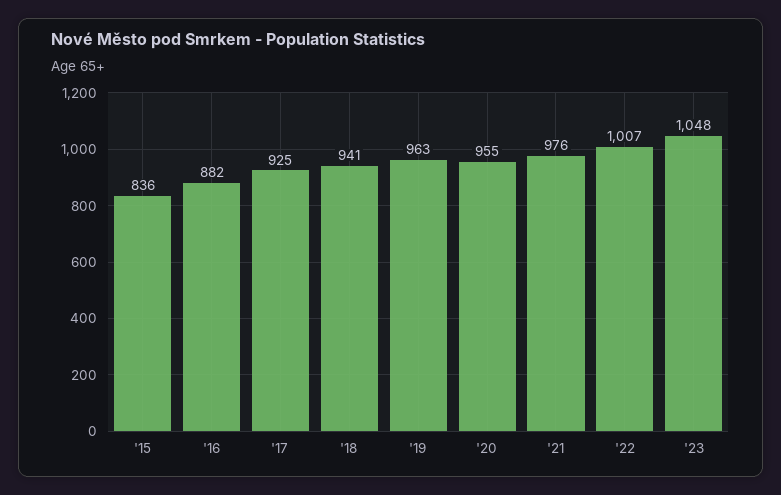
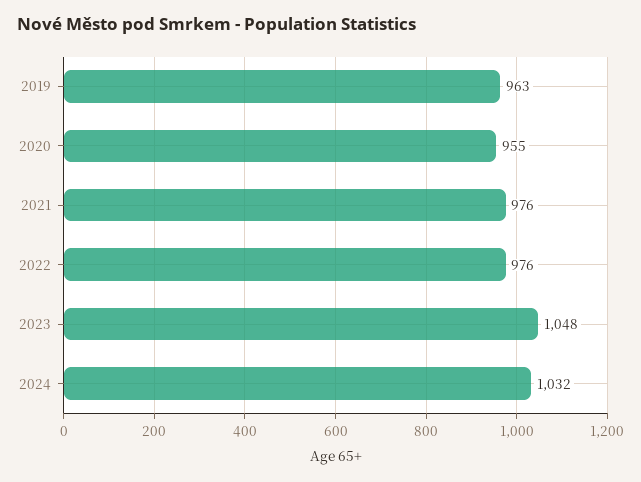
'15: 836 -> none
'16: 882 -> none
'17: 925 -> none
'18: 941 -> none
'22: 1007 -> 976
2024: none -> 1032

